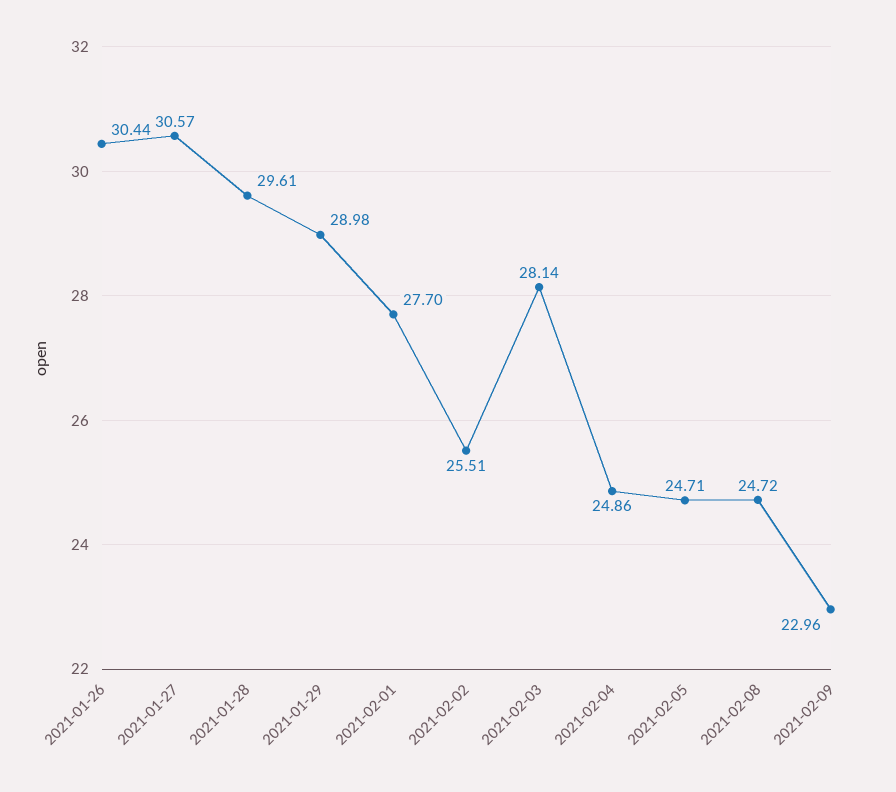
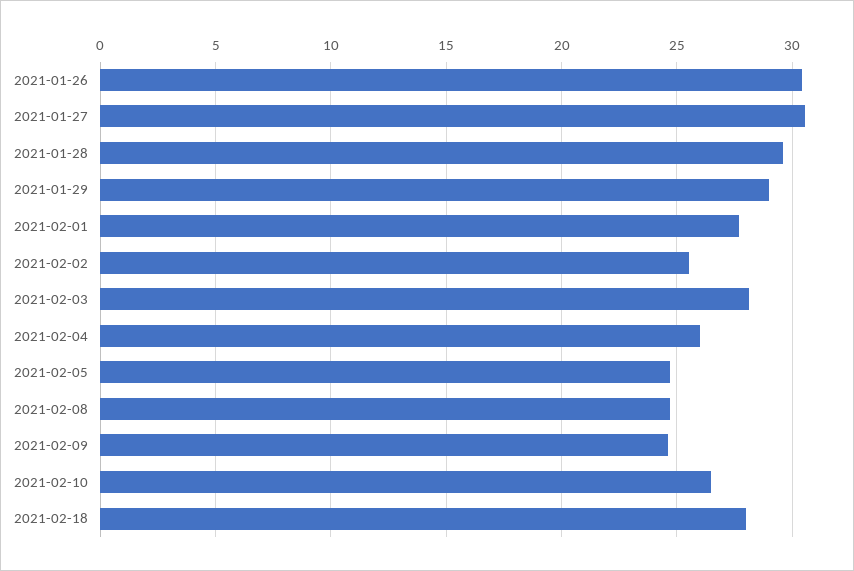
2021-02-04: 24.86 -> 26
2021-02-09: 22.96 -> 24.5
2021-02-10: none -> 26.5
2021-02-18: none -> 28

